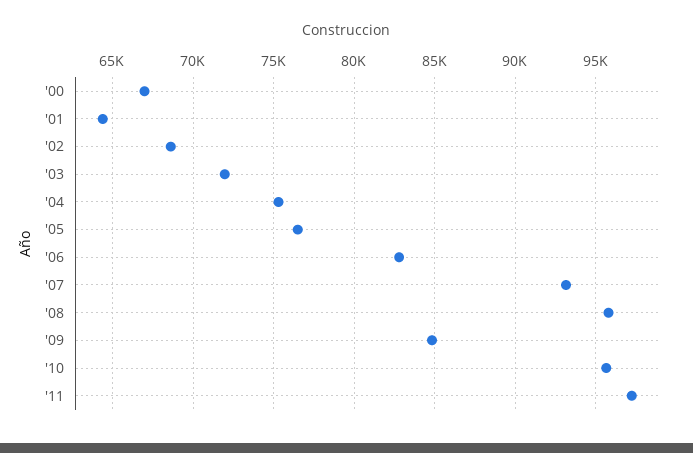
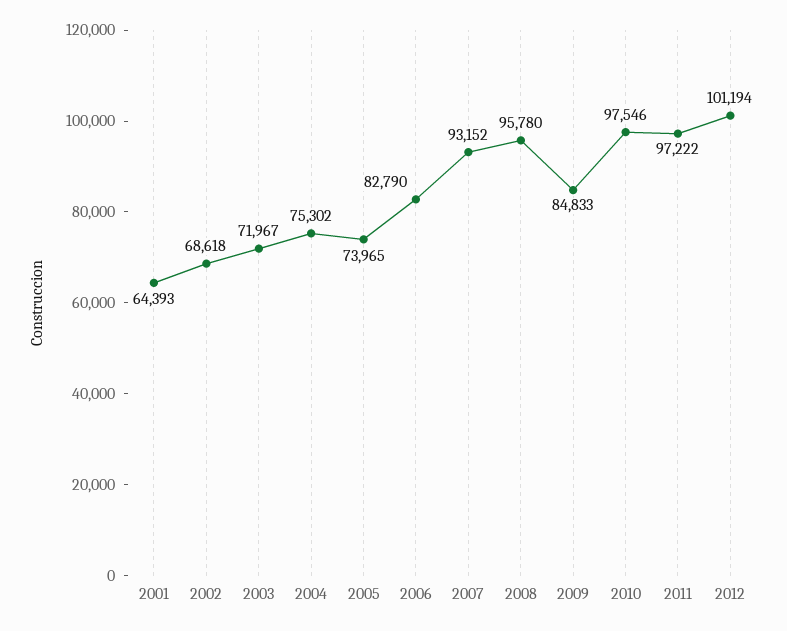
'00: 67000 -> none
'05: 76500 -> 73965
'10: 95500 -> 97546
2012: none -> 101194

